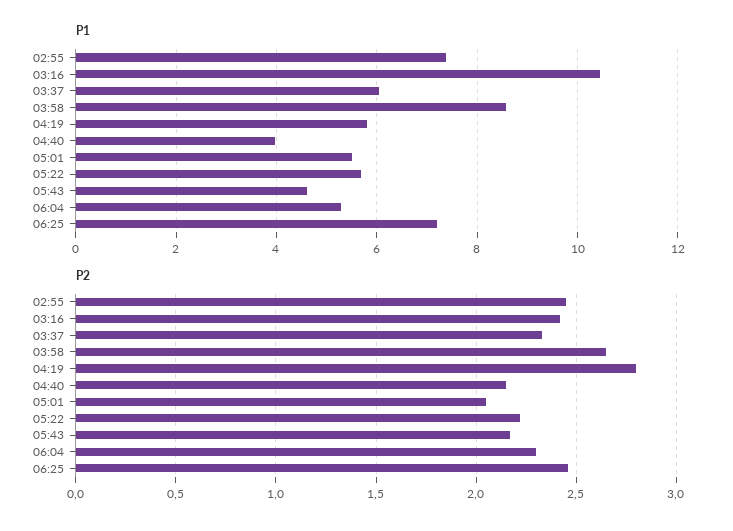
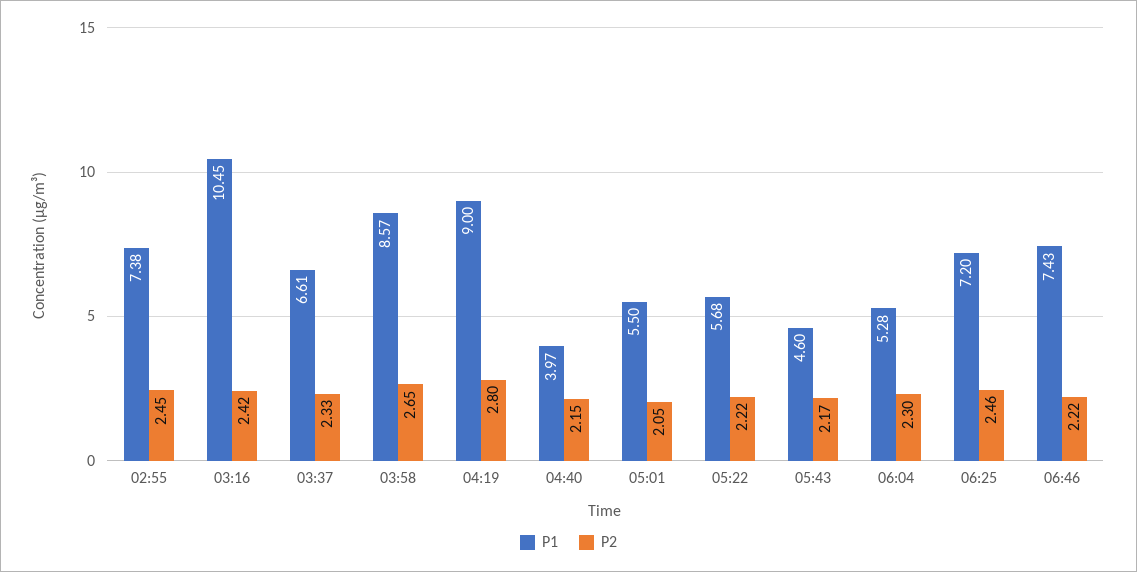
P1, 03:37: 6 -> 6.61
P1, 04:19: 5.8 -> 9
P1, 06:46: none -> 7.43
P2, 06:46: none -> 2.22

